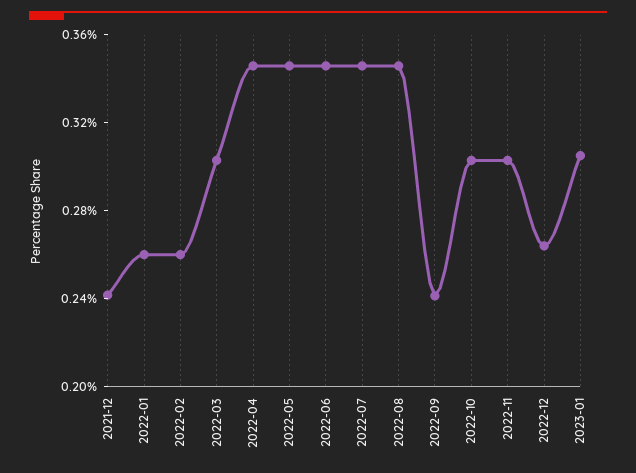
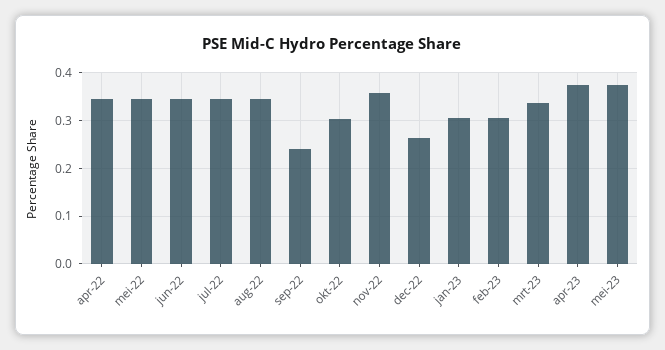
2021-12: 0.24 -> none
2022-01: 0.26 -> none
2022-02: 0.26 -> none
2022-03: 0.3 -> none
2022-11: 0.3 -> 0.36
feb-23: none -> 0.3
mrt-23: none -> 0.34
apr-23: none -> 0.38
mei-23: none -> 0.38

